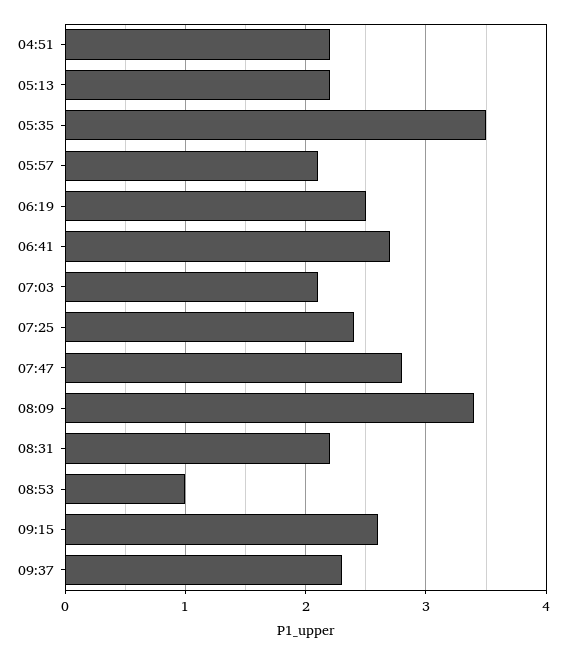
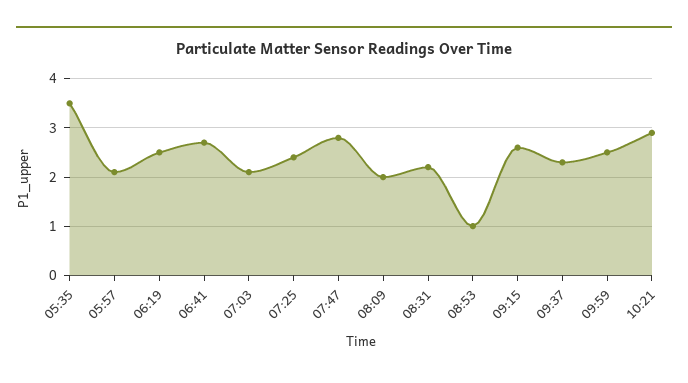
04:51: 2.2 -> none
05:13: 2.2 -> none
08:09: 3.4 -> 2
09:59: none -> 2.5
10:21: none -> 3

